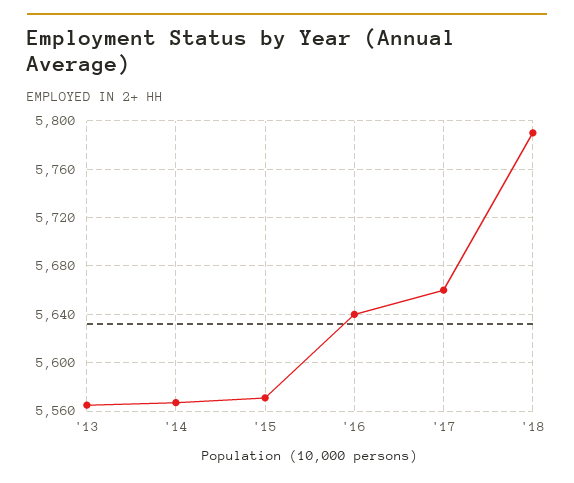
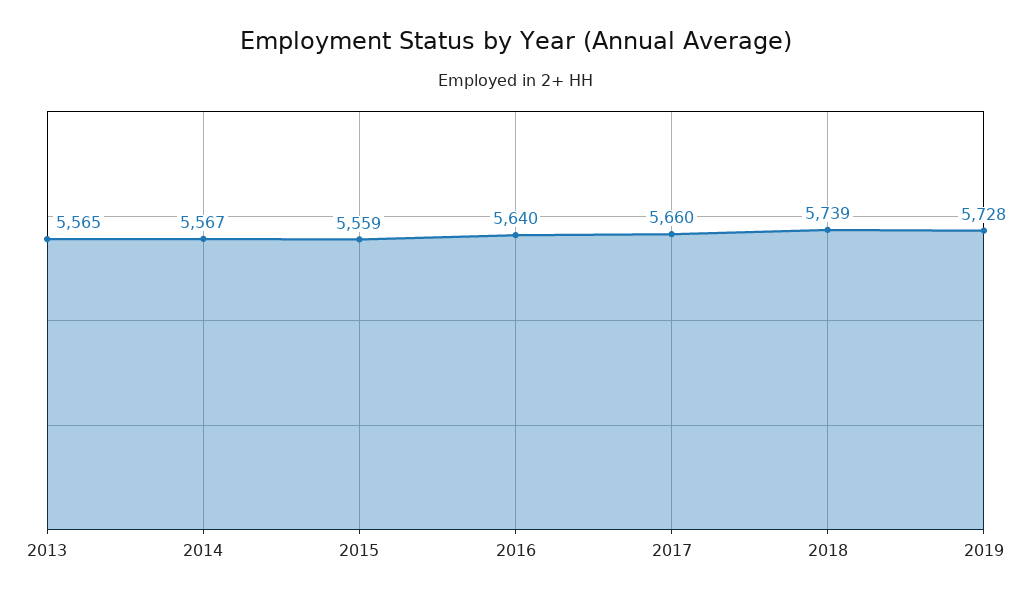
'15: 5570 -> 5559
'18: 5790 -> 5739
2019: none -> 5728

